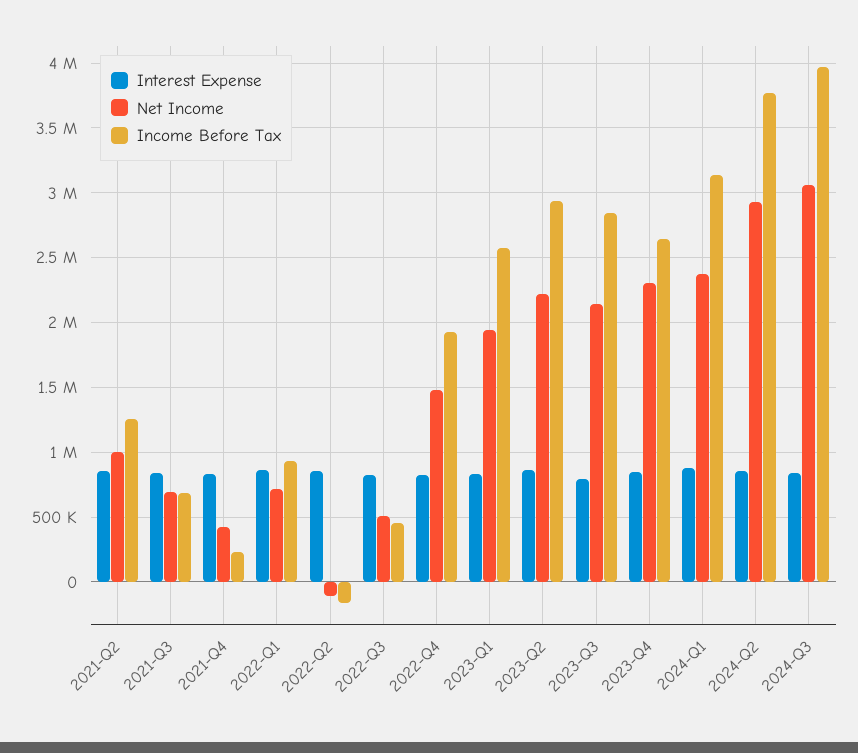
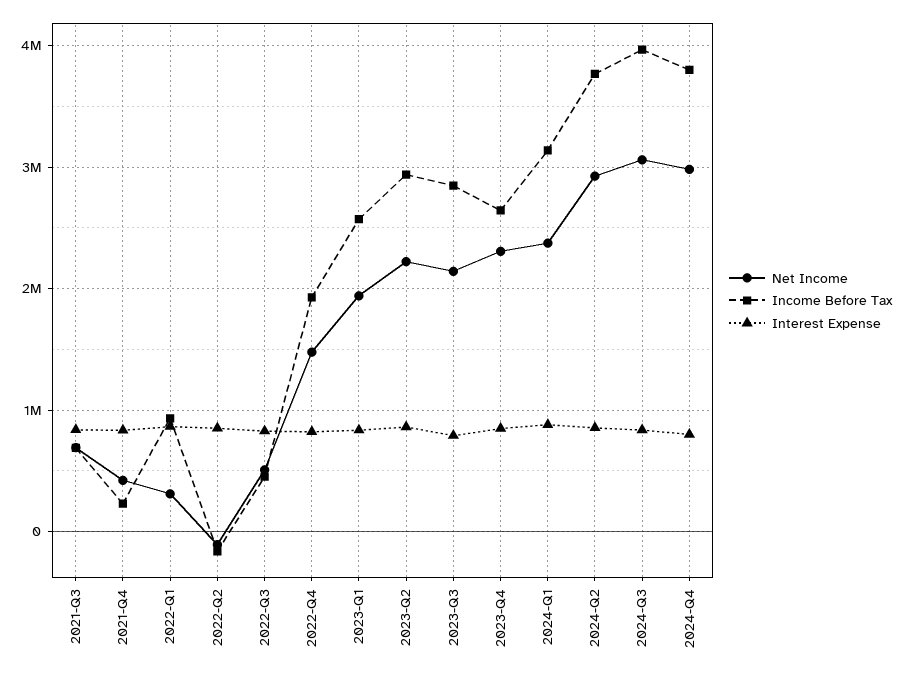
Interest Expense, 2021-Q2: 850000 -> none
Net Income, 2021-Q2: 1000000 -> none
Income Before Tax, 2021-Q2: 1250000 -> none
Net Income, 2022-Q1: 700000 -> 300000
Net Income, 2024-Q4: none -> 3000000
Income Before Tax, 2024-Q4: none -> 3800000
Interest Expense, 2024-Q4: none -> 800000

